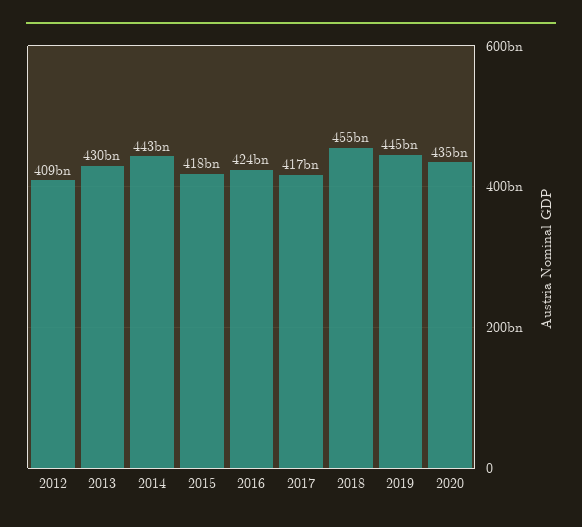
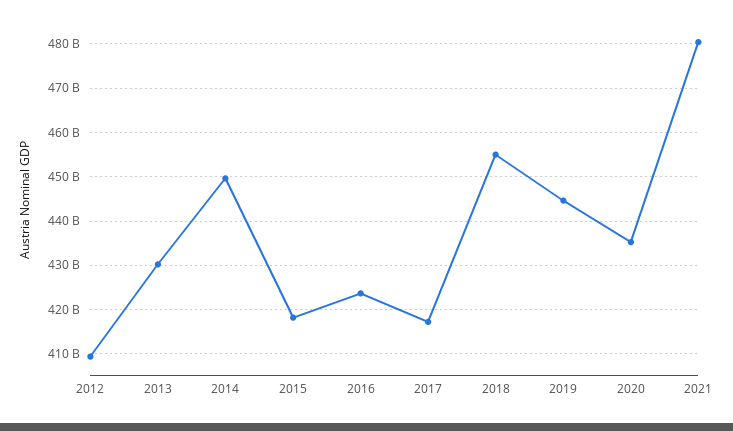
2014: 443000000000 -> 450000000000
2021: none -> 480000000000

